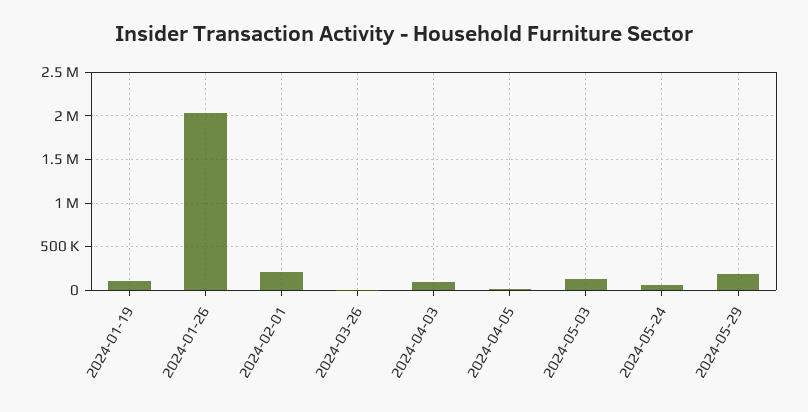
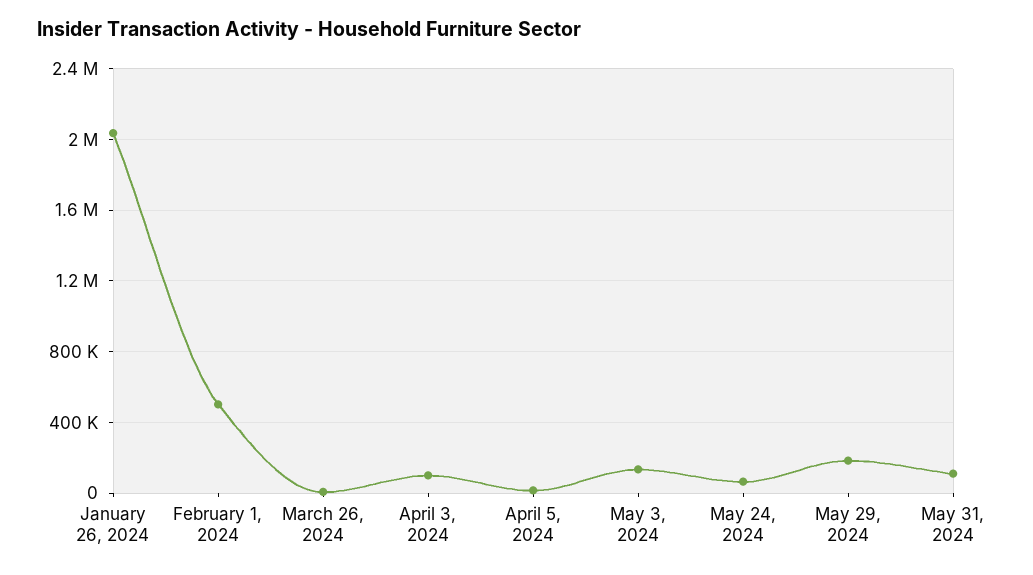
2024-01-19: 100000 -> none
2024-02-01: 200000 -> 500000
May 31, 2024: none -> 100000

